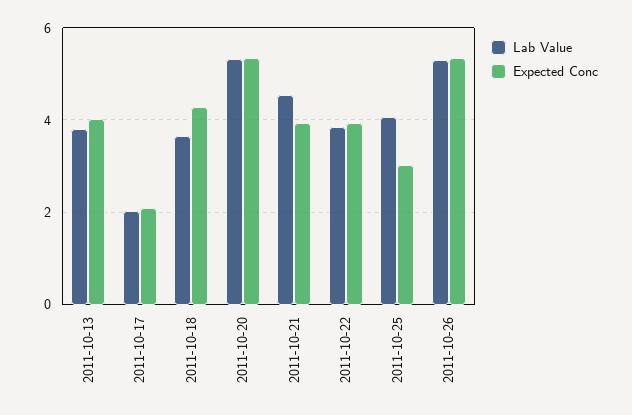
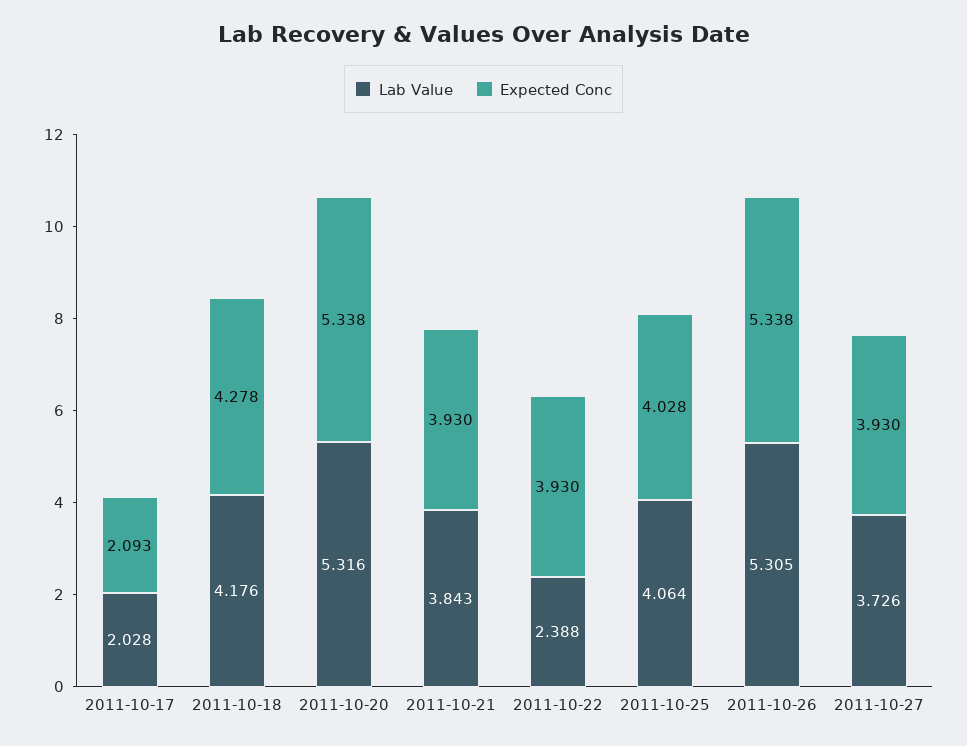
Lab Value, 2011-10-13: 3.8 -> none
Expected Conc, 2011-10-13: 4 -> none
Lab Value, 2011-10-18: 3.6 -> 4.176
Lab Value, 2011-10-21: 4.6 -> 3.843
Lab Value, 2011-10-22: 3.8 -> 2.388
Expected Conc, 2011-10-25: 3 -> 4.028
Lab Value, 2011-10-27: none -> 3.726
Expected Conc, 2011-10-27: none -> 3.93

